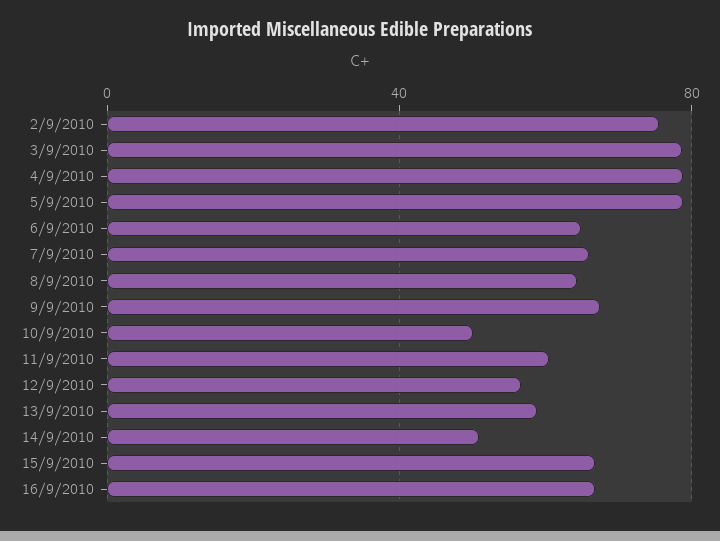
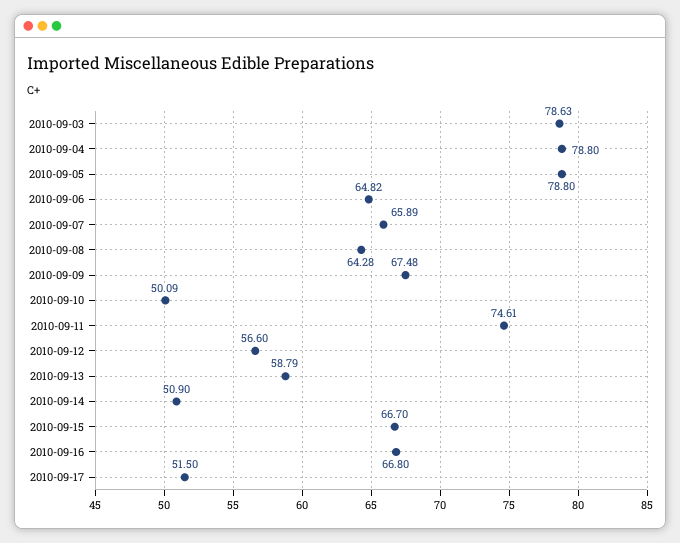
2/9/2010: 75 -> none
11/9/2010: 60 -> 74.61
2010-09-17: none -> 51.5

